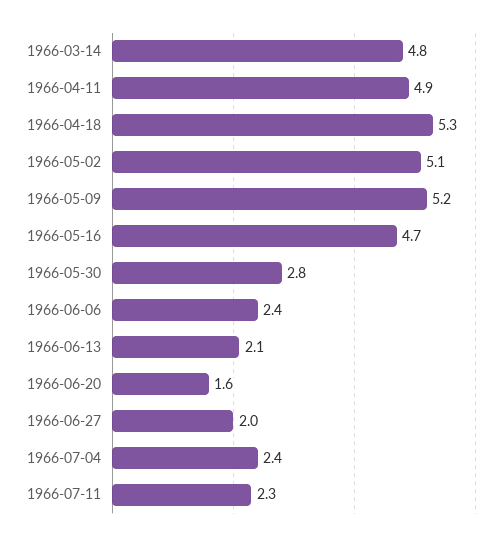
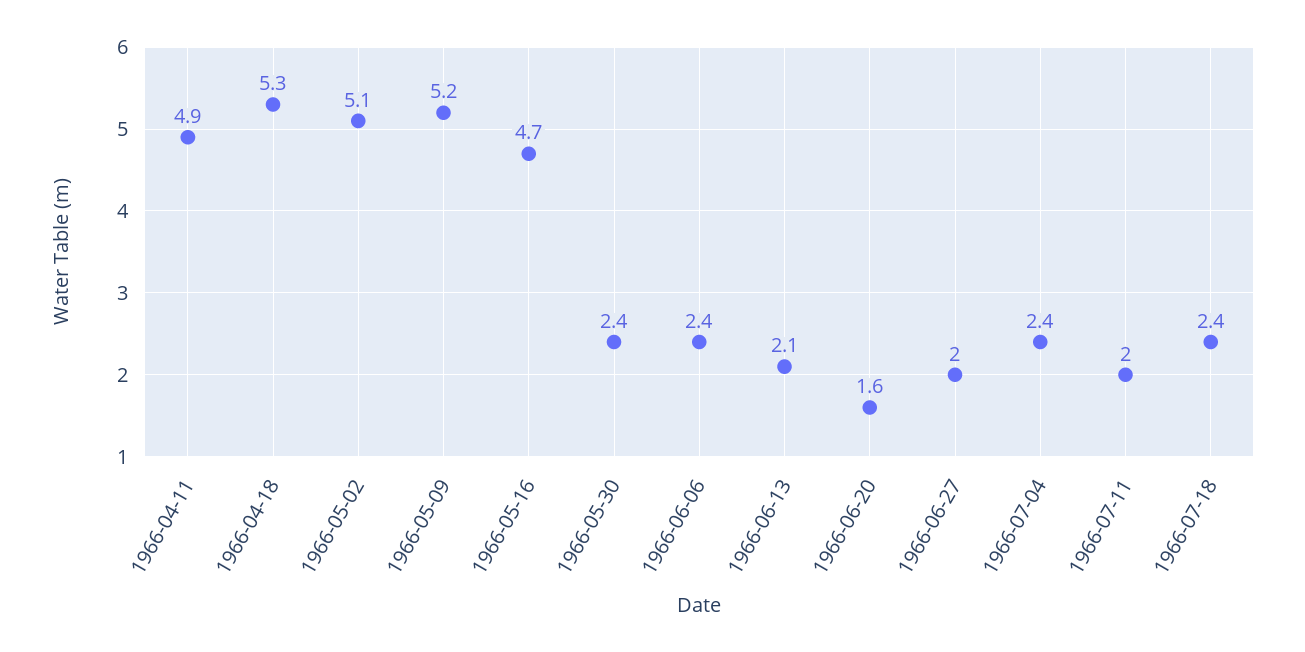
1966-03-14: 4.8 -> none
1966-05-30: 2.8 -> 2.4
1966-07-11: 2.3 -> 2
1966-07-18: none -> 2.4

